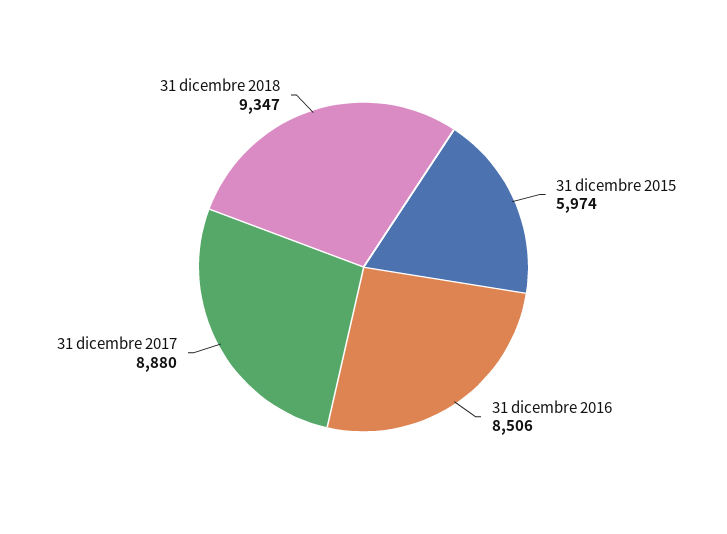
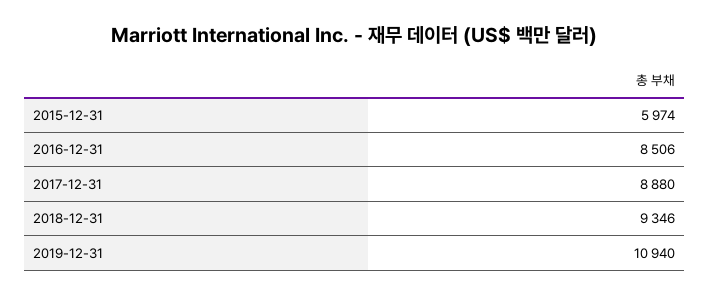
31 dicembre 2018: 9347 -> 9346
2019-12-31: none -> 10940

